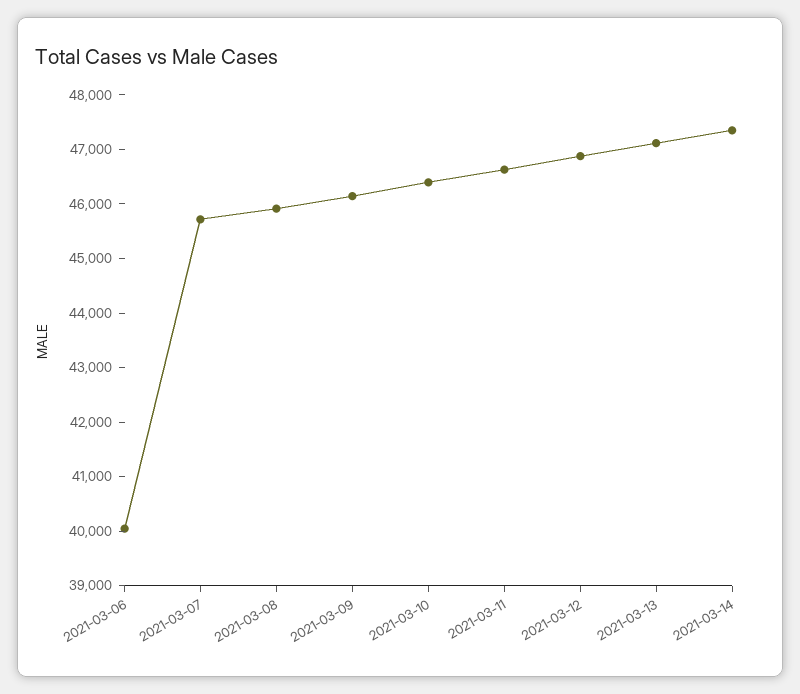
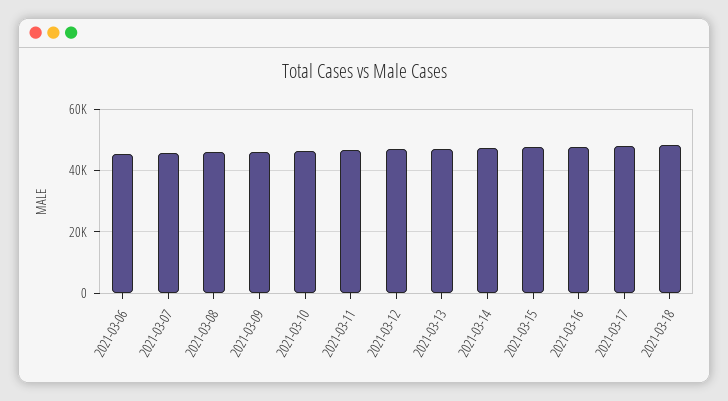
2021-03-06: 40000 -> 46000
2021-03-15: none -> 48000
2021-03-16: none -> 48000
2021-03-17: none -> 48000
2021-03-18: none -> 48000

